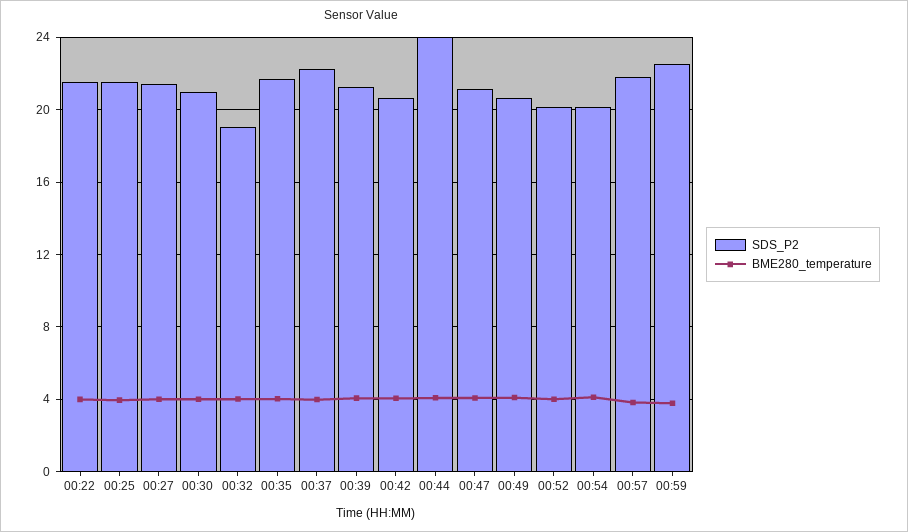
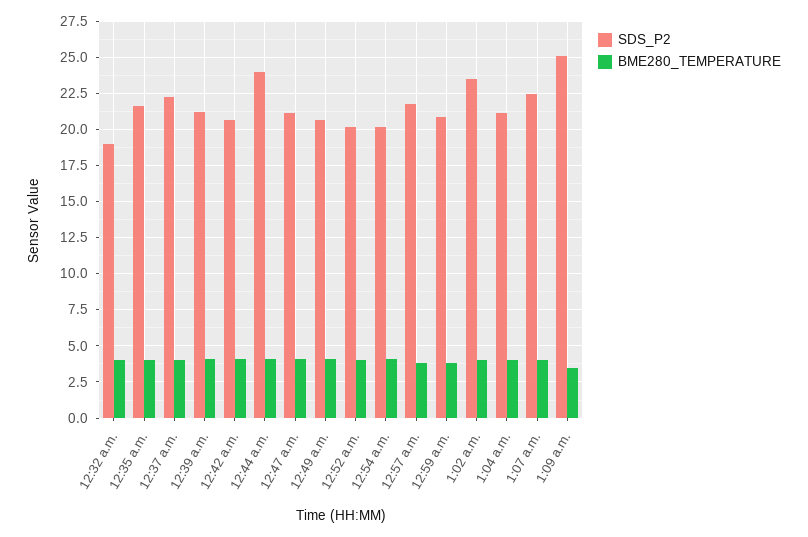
SDS_P2, 00:22: 21.5 -> none
BME280_temperature, 00:22: 4 -> none
SDS_P2, 00:25: 21.5 -> none
BME280_temperature, 00:25: 4 -> none
SDS_P2, 00:27: 21.5 -> none
BME280_temperature, 00:27: 4 -> none
SDS_P2, 00:30: 21 -> none
BME280_temperature, 00:30: 4 -> none
SDS_P2, 00:59: 22.5 -> 21
SDS_P2, 1:02 a.m.: none -> 23.5
BME280_temperature, 1:02 a.m.: none -> 4
SDS_P2, 1:04 a.m.: none -> 21
BME280_temperature, 1:04 a.m.: none -> 4
SDS_P2, 1:07 a.m.: none -> 22.5
BME280_temperature, 1:07 a.m.: none -> 4
SDS_P2, 1:09 a.m.: none -> 25
BME280_temperature, 1:09 a.m.: none -> 3.5

